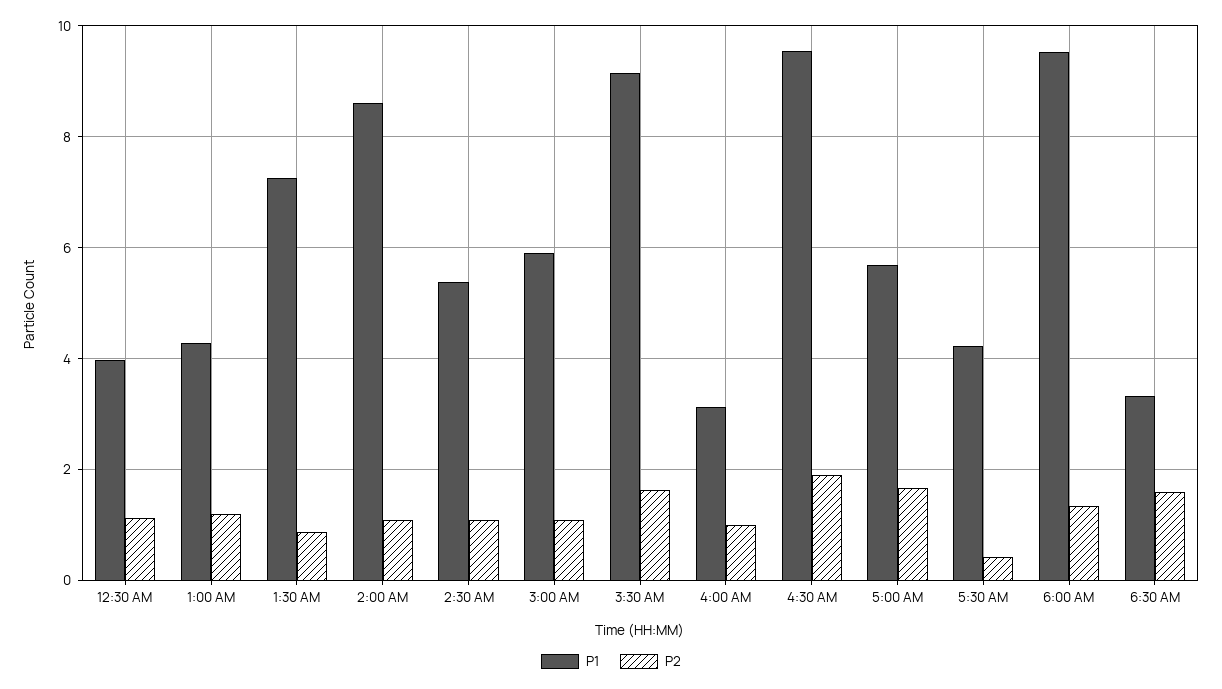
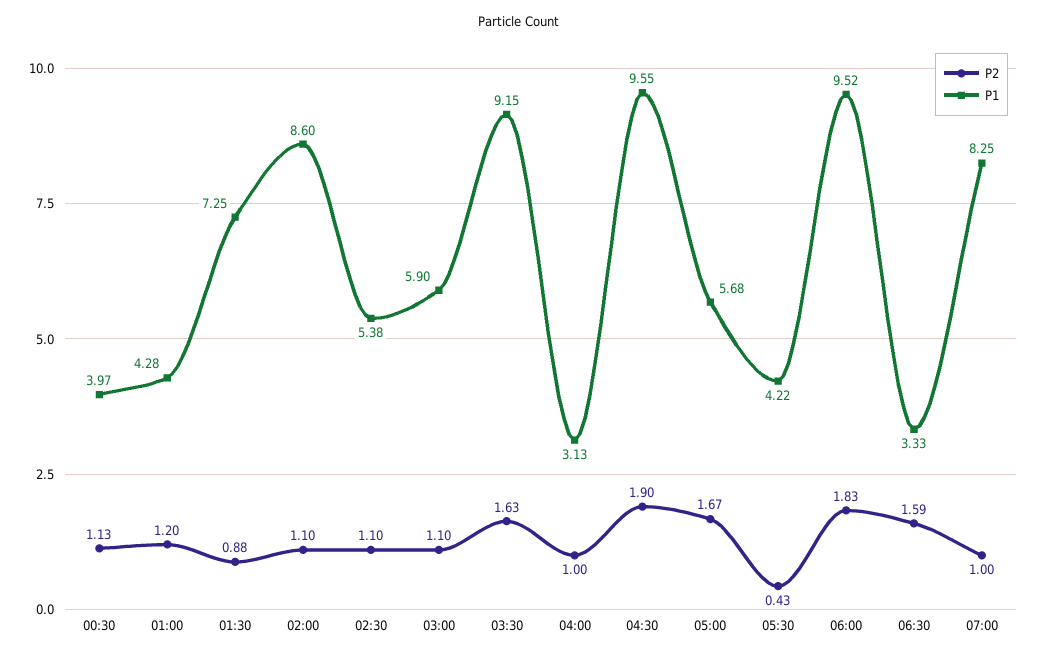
P2, 6:00 AM: 1.4 -> 1.83
P2, 07:00: none -> 1
P1, 07:00: none -> 8.25

